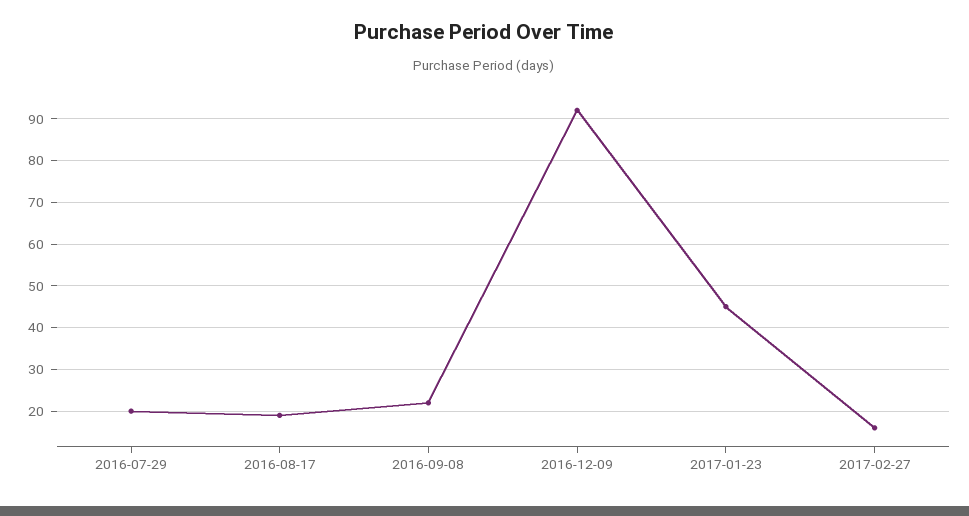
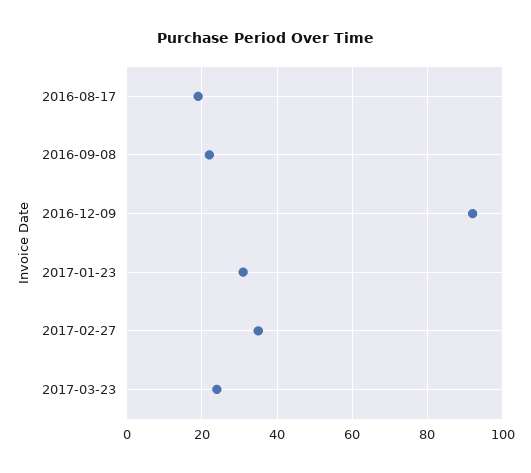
2016-07-29: 20 -> none
2017-01-23: 45 -> 30
2017-02-27: 15 -> 35
2017-03-23: none -> 25

